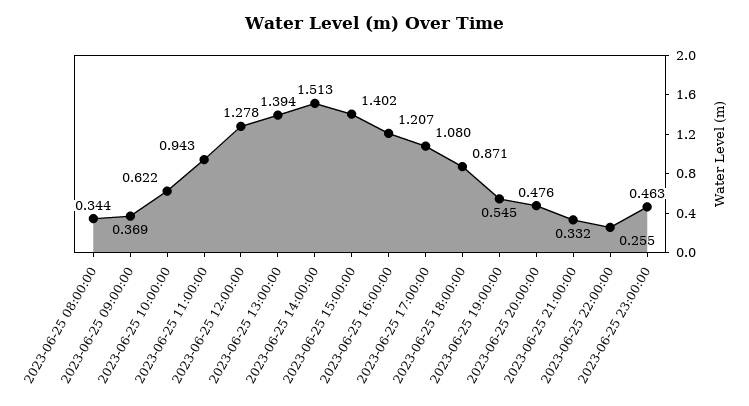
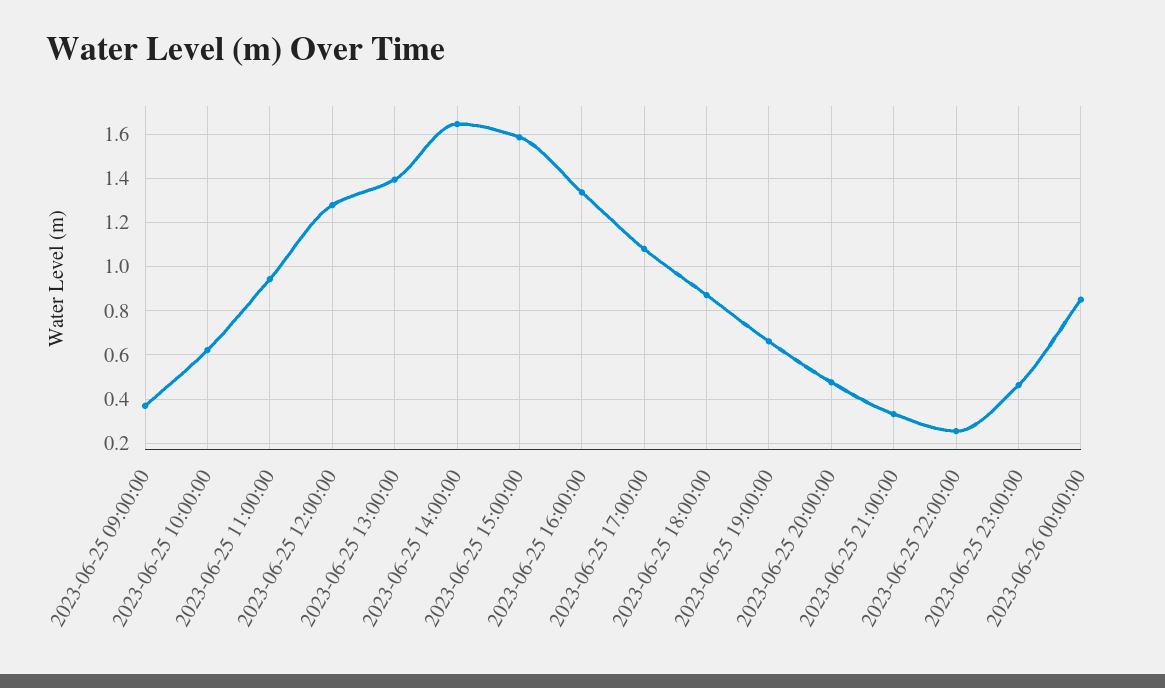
2023-06-25 08:00:00: 0.344 -> none
2023-06-25 14:00:00: 1.513 -> 1.65
2023-06-25 15:00:00: 1.402 -> 1.6
2023-06-25 16:00:00: 1.207 -> 1.35
2023-06-25 19:00:00: 0.545 -> 0.65
2023-06-26 00:00:00: none -> 0.85

